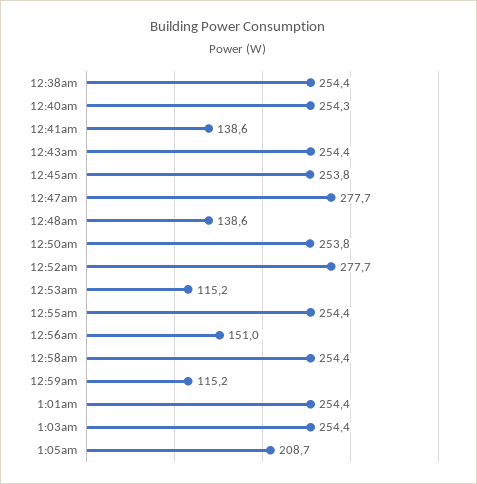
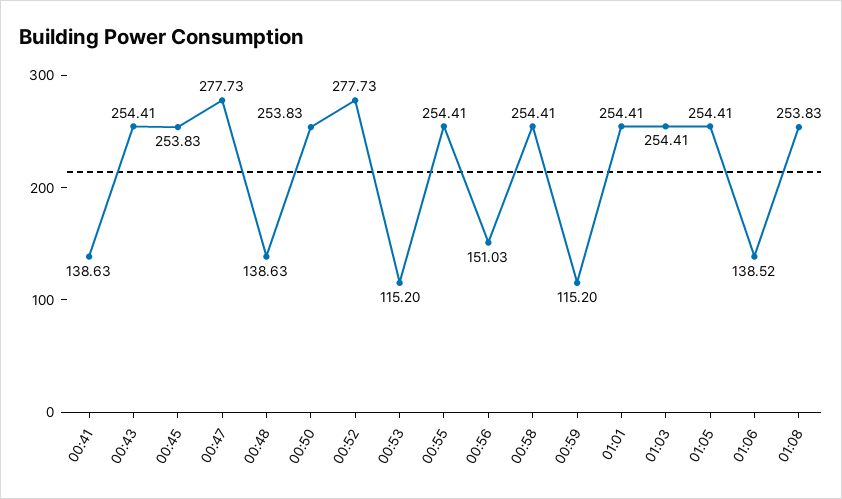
12:38am: 254.4 -> none
12:40am: 254.3 -> none
1:05am: 208.7 -> 254.41
01:06: none -> 138.52
01:08: none -> 253.83

